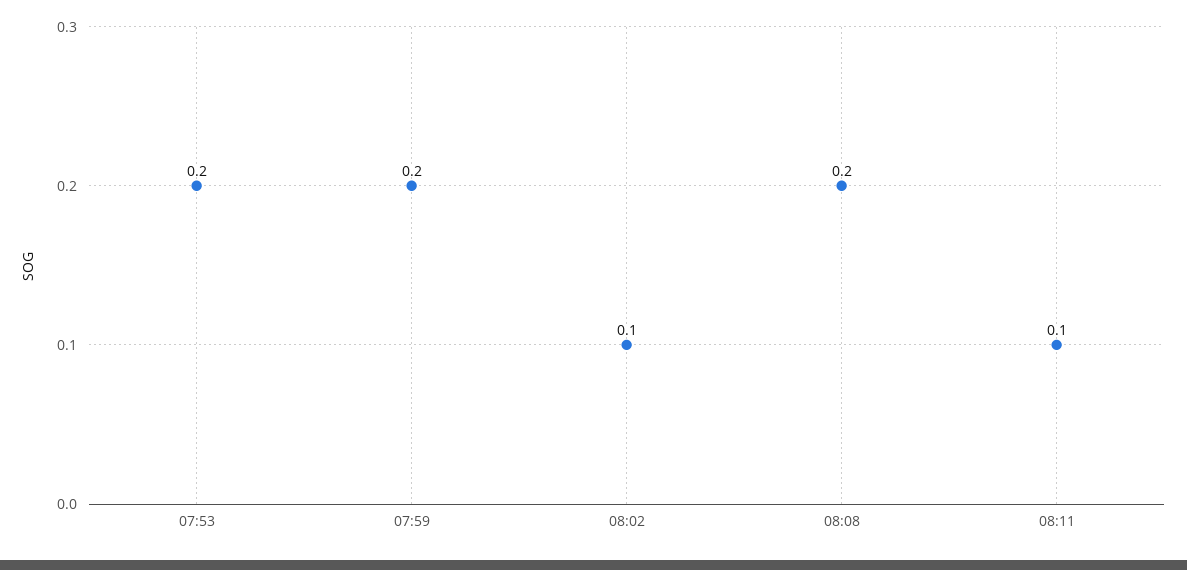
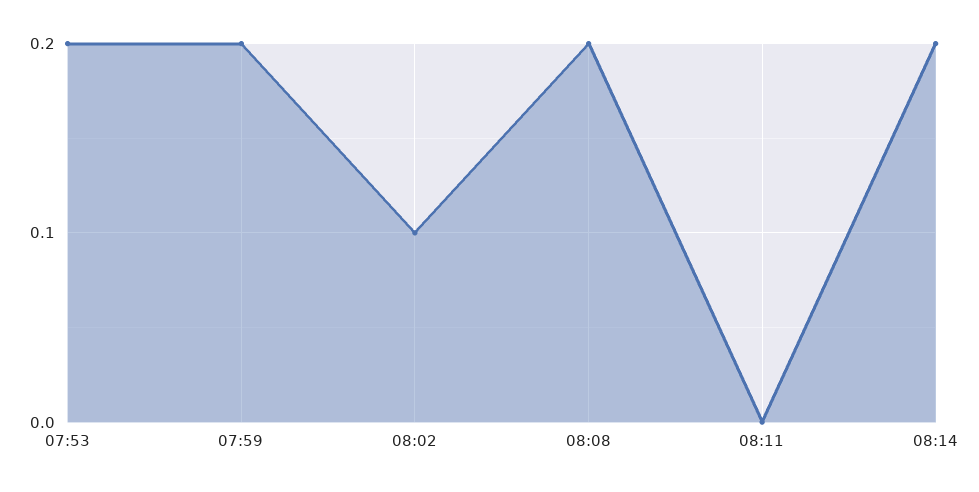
08:11: 0.1 -> 0
08:14: none -> 0.2

